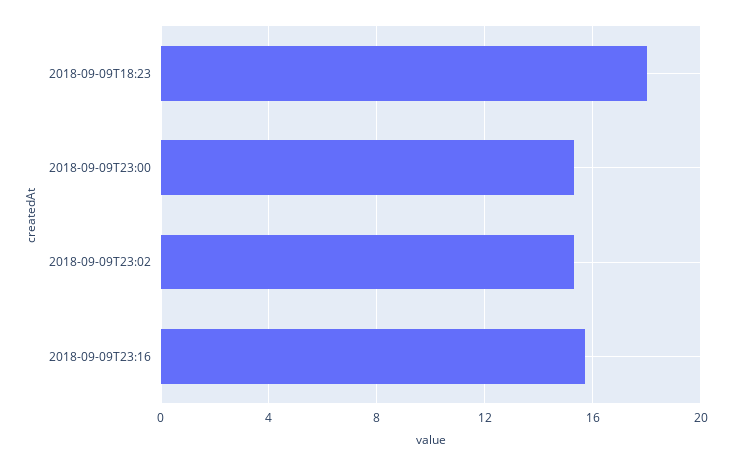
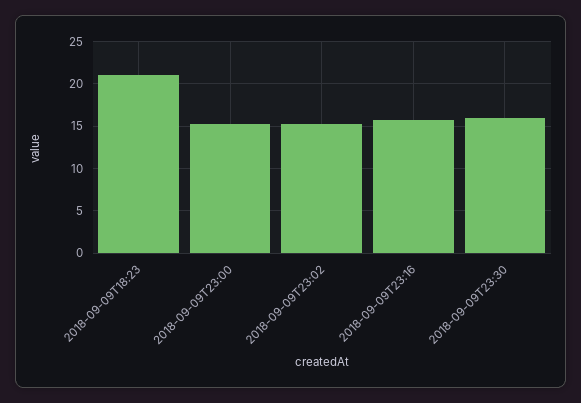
2018-09-09T18:23: 18 -> 21
2018-09-09T23:30: none -> 16

